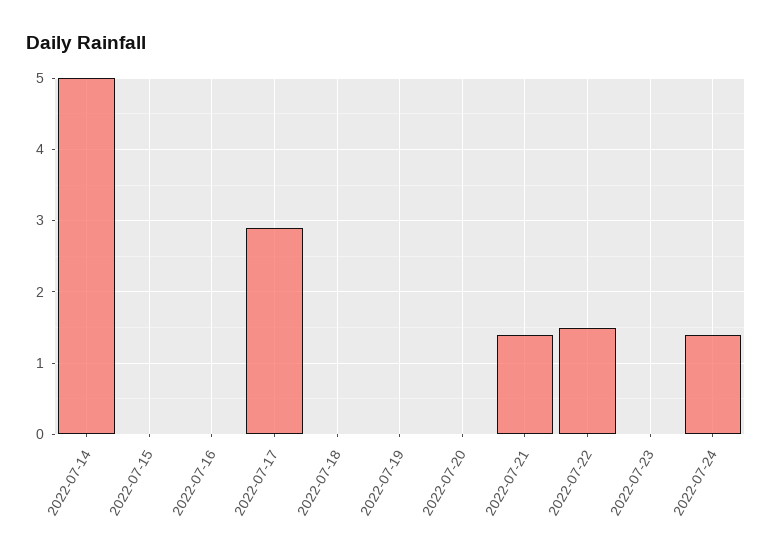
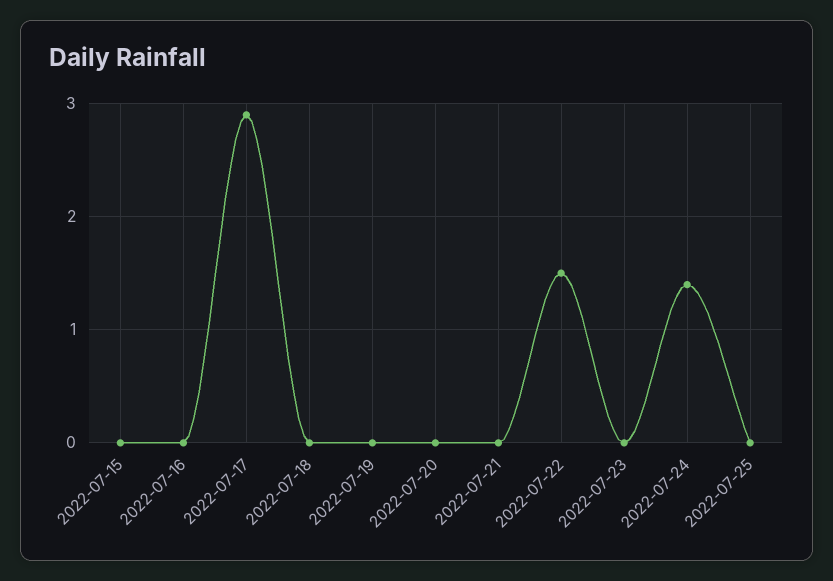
2022-07-14: 5 -> none
2022-07-21: 1.4 -> 0
2022-07-25: none -> 0

